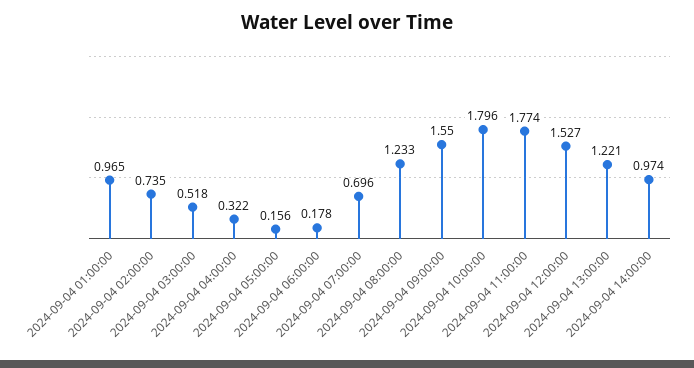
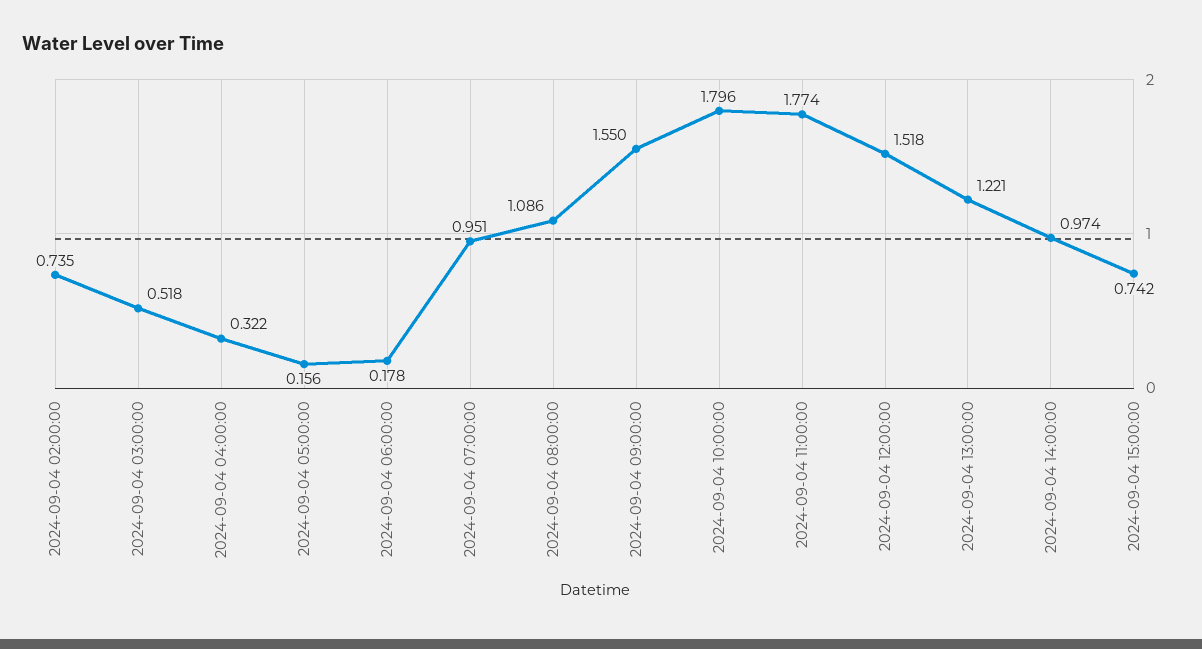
2024-09-04 01:00:00: 0.965 -> none
2024-09-04 07:00:00: 0.696 -> 0.951
2024-09-04 08:00:00: 1.233 -> 1.086
2024-09-04 12:00:00: 1.527 -> 1.518
2024-09-04 15:00:00: none -> 0.742

